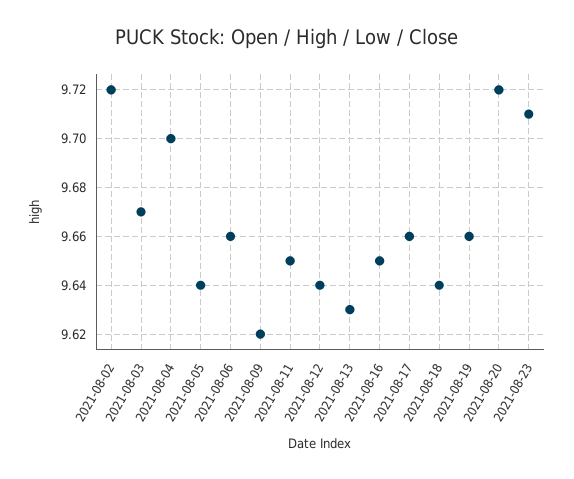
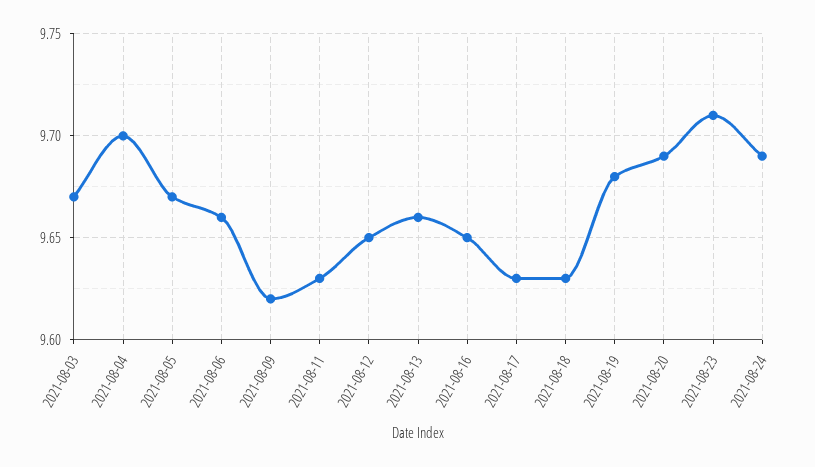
2021-08-02: 9.72 -> none
2021-08-05: 9.64 -> 9.67
2021-08-11: 9.65 -> 9.63
2021-08-12: 9.64 -> 9.65
2021-08-13: 9.63 -> 9.66
2021-08-17: 9.66 -> 9.63
2021-08-18: 9.64 -> 9.63
2021-08-19: 9.66 -> 9.68
2021-08-20: 9.72 -> 9.69
2021-08-24: none -> 9.69

